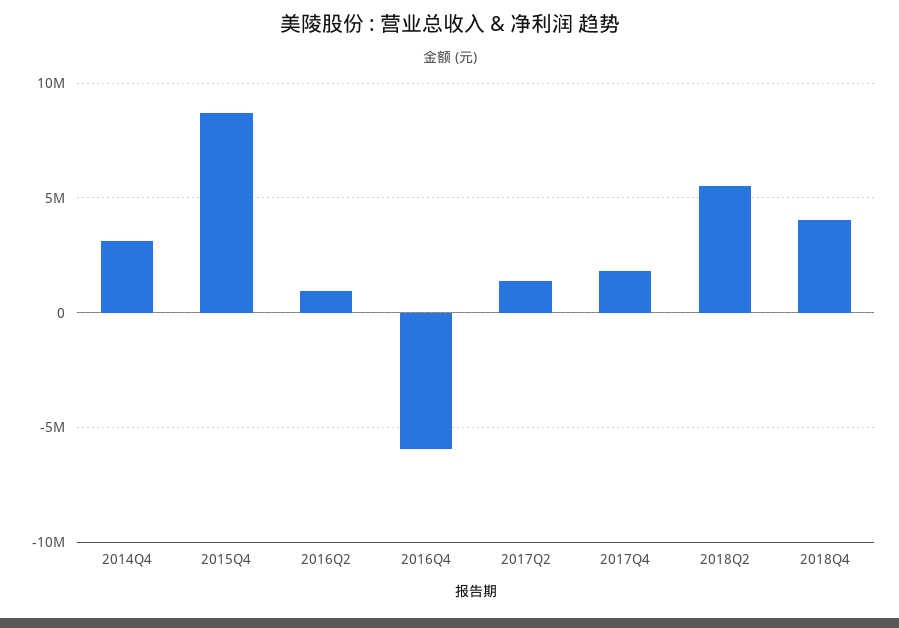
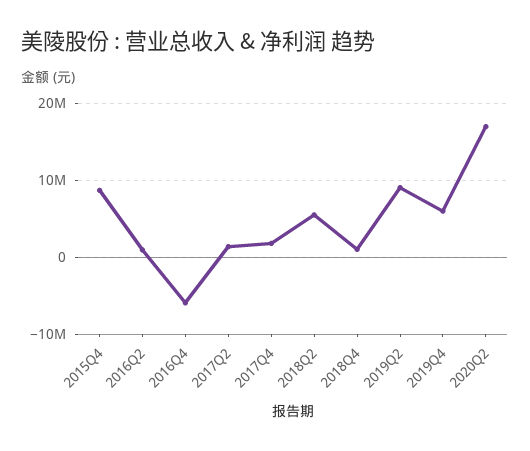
2014Q4: 3000000 -> none
2018Q4: 4000000 -> 1000000
2019Q2: none -> 9000000
2019Q4: none -> 6000000
2020Q2: none -> 17000000

